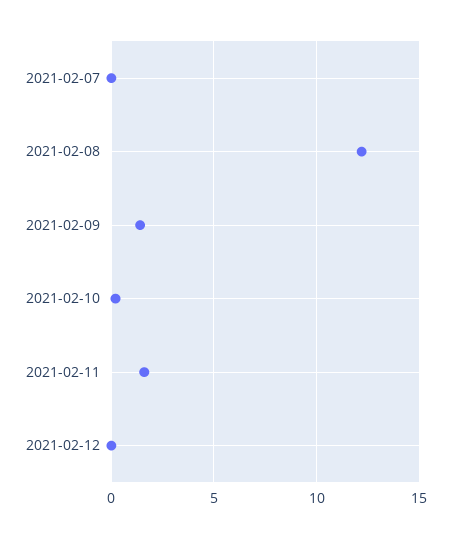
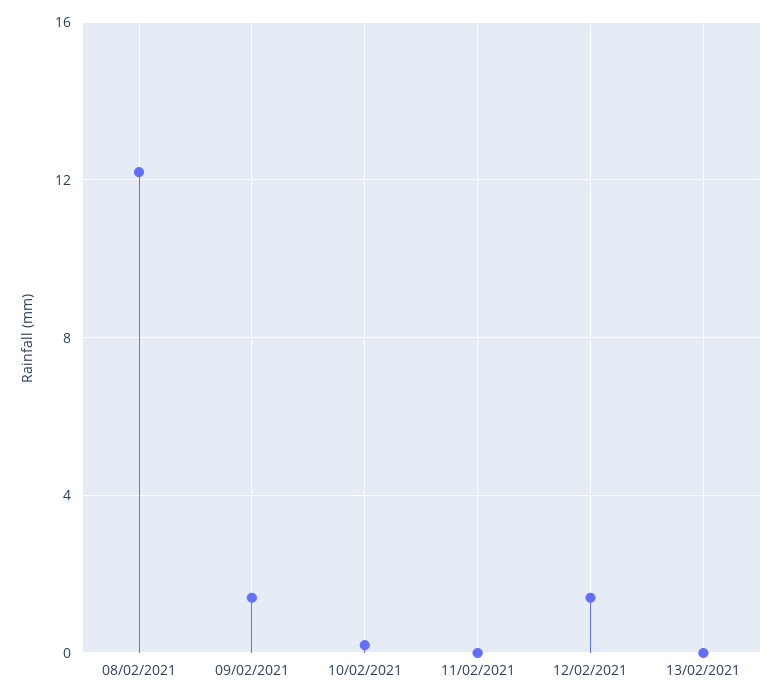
2021-02-07: 0 -> none
2021-02-11: 1.5 -> 0
2021-02-12: 0 -> 1.5
13/02/2021: none -> 0

